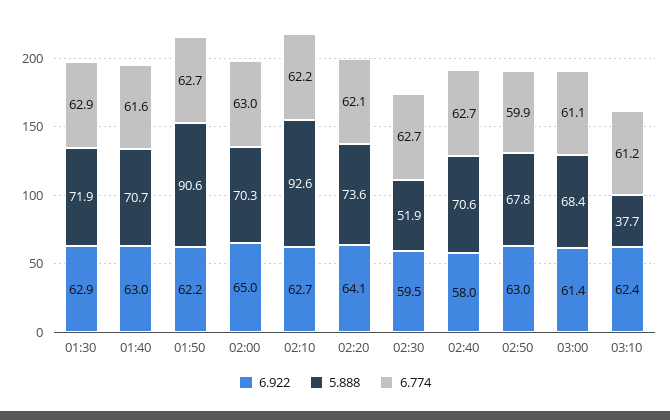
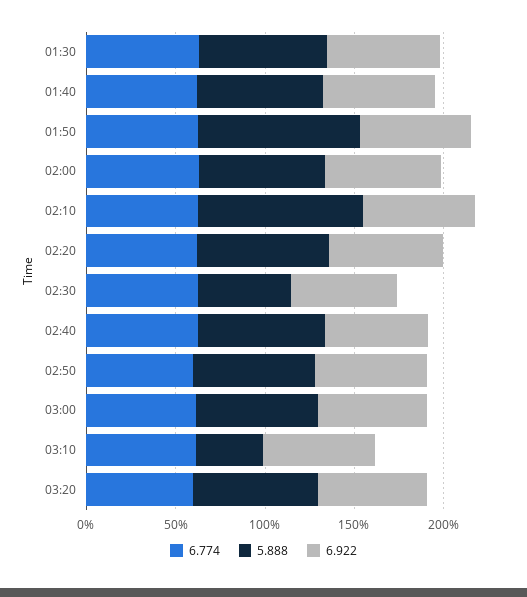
6.774, 03:20: none -> 60
5.888, 03:20: none -> 70
6.922, 03:20: none -> 60

